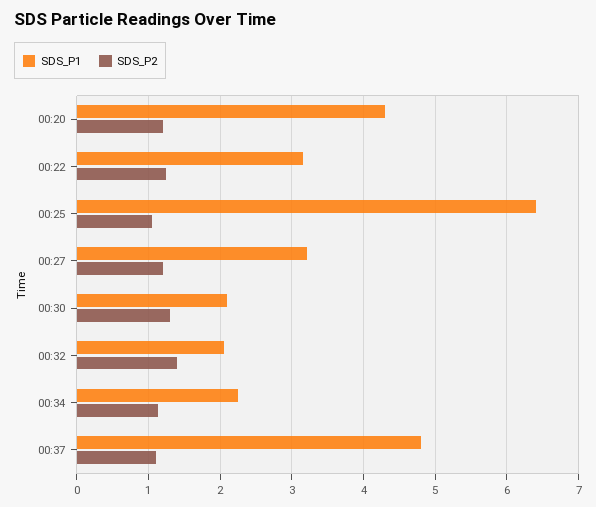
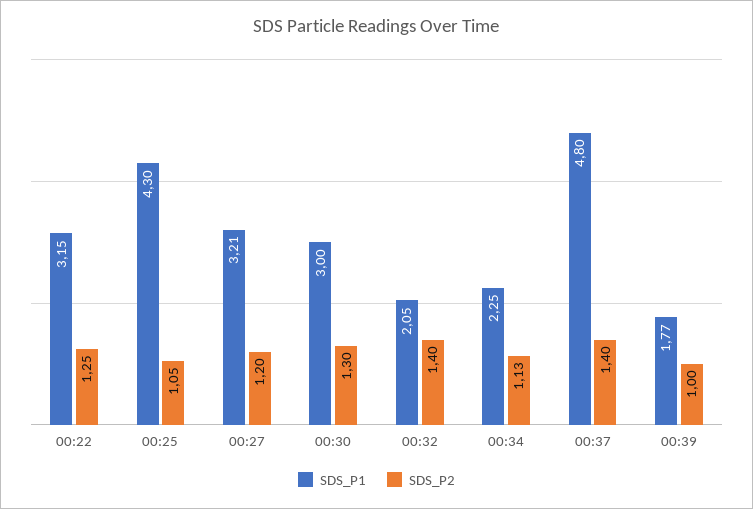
SDS_P1, 00:20: 4.3 -> none
SDS_P2, 00:20: 1.2 -> none
SDS_P1, 00:25: 6.4 -> 4.3
SDS_P1, 00:30: 2.1 -> 3
SDS_P2, 00:37: 1.1 -> 1.4
SDS_P1, 00:39: none -> 1.77
SDS_P2, 00:39: none -> 1

